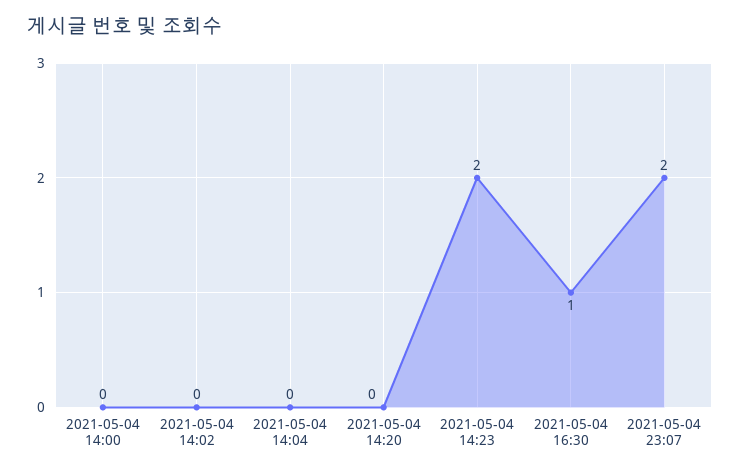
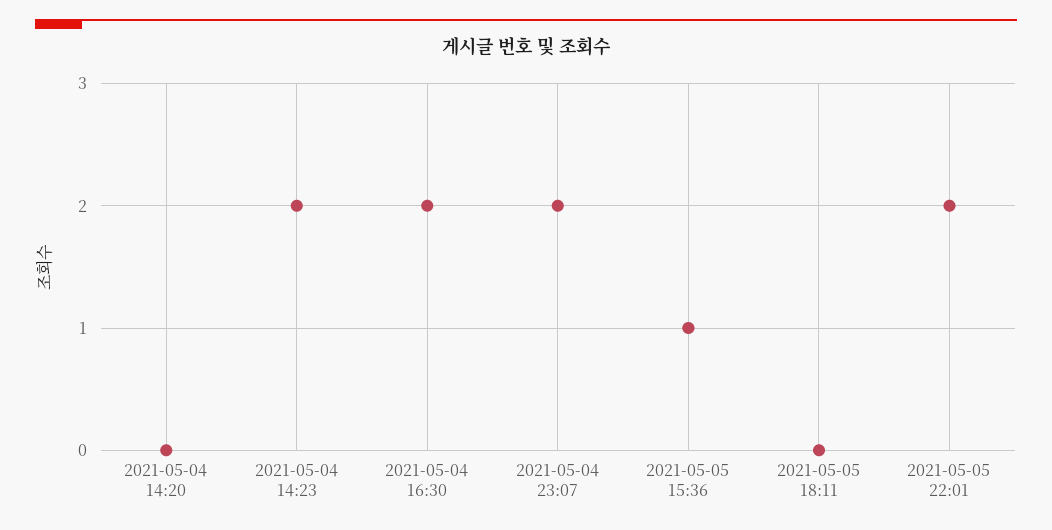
2021-05-04 14:00: 0 -> none
2021-05-04 14:02: 0 -> none
2021-05-04 14:04: 0 -> none
2021-05-04 16:30: 1 -> 2
2021-05-05 15:36: none -> 1
2021-05-05 18:11: none -> 0
2021-05-05 22:01: none -> 2

